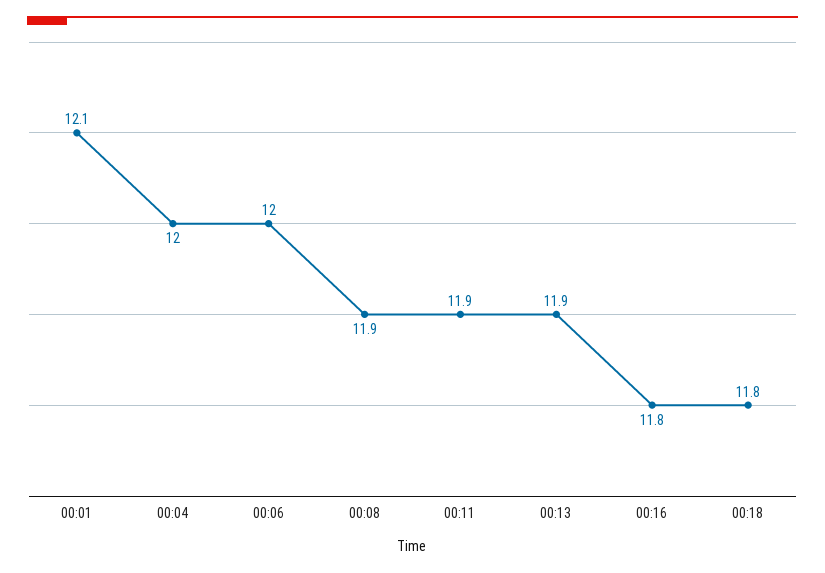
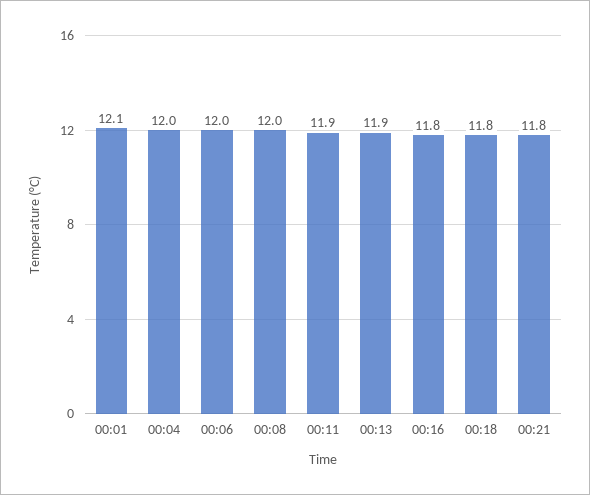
00:08: 11.9 -> 12
00:21: none -> 11.8

